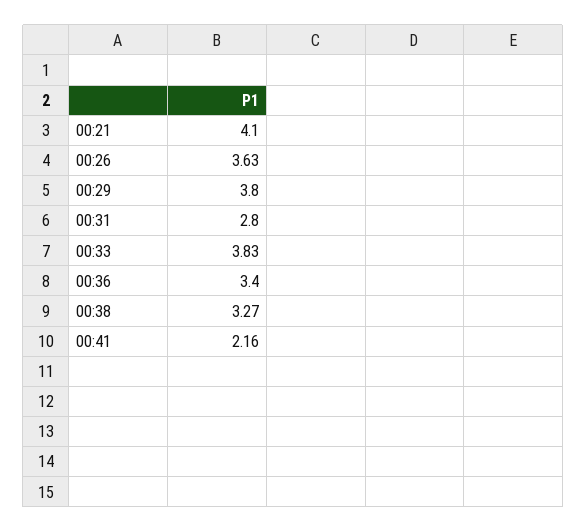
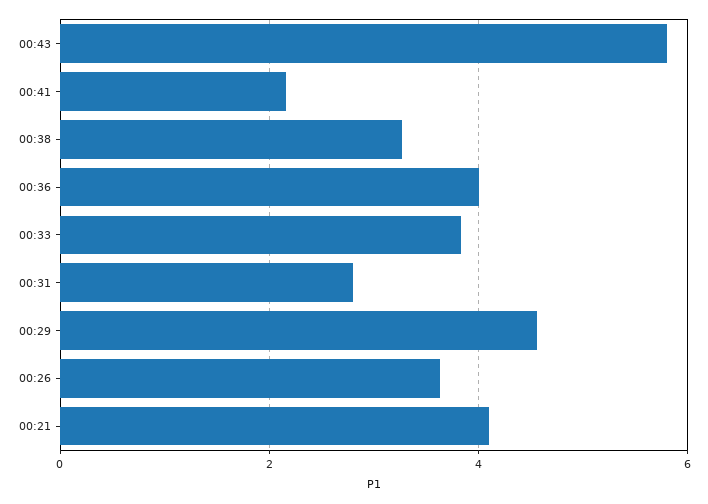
00:29: 3.8 -> 4.6
00:36: 3.4 -> 4
00:43: none -> 5.8

